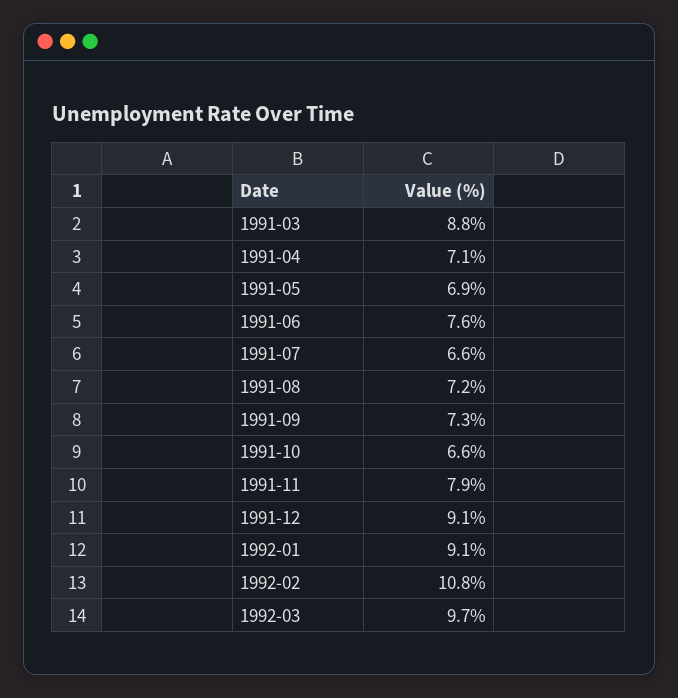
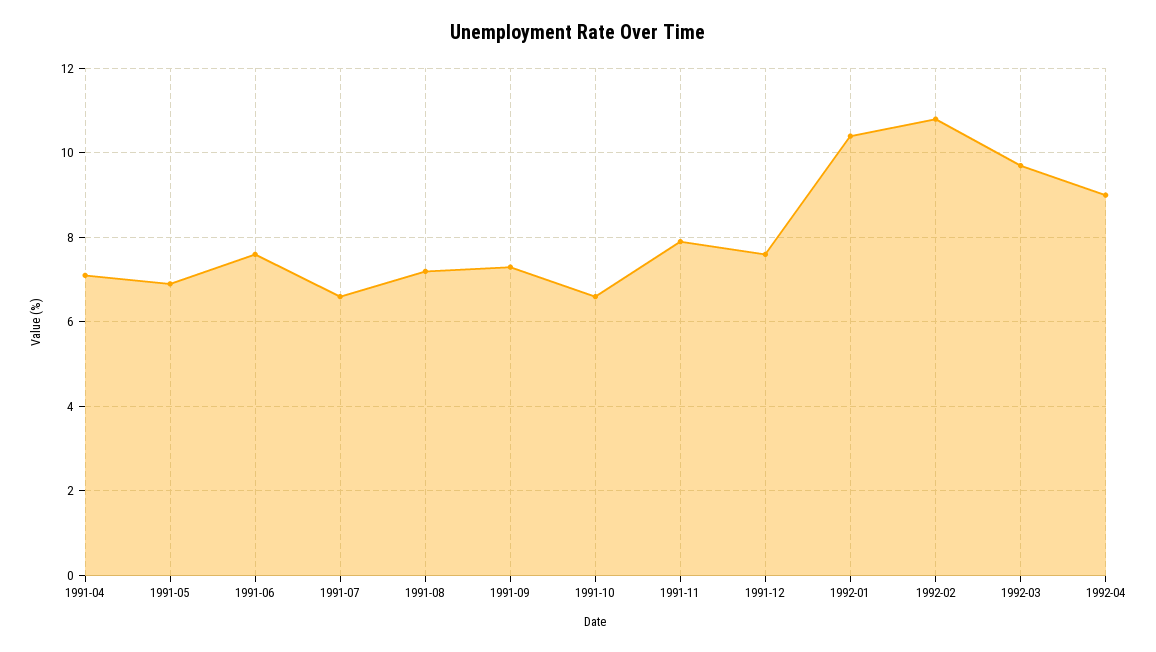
1991-03: 8.8 -> none
1991-12: 9.1 -> 7.5
1992-01: 9.1 -> 10.5
1992-04: none -> 9

